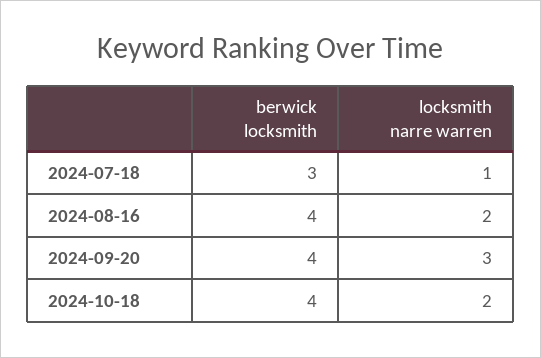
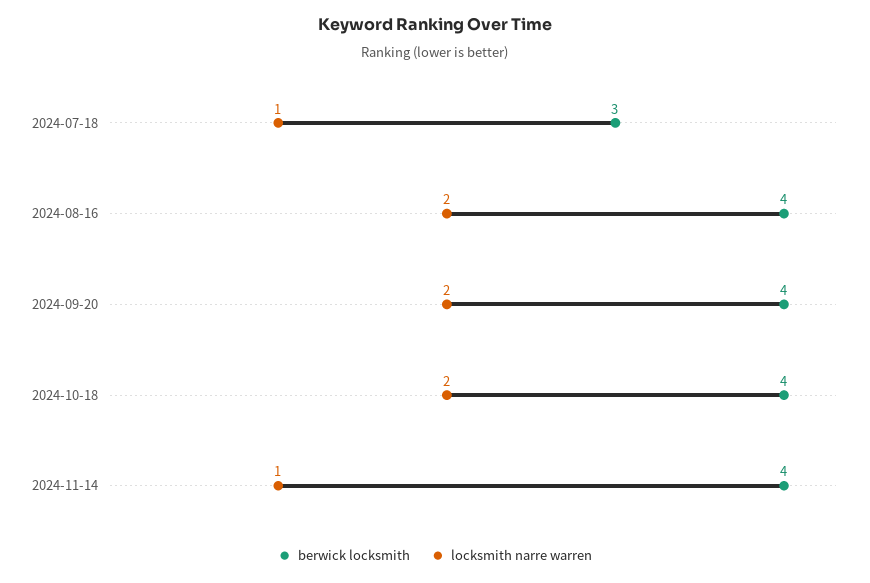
locksmith narre warren, 2024-09-20: 3 -> 2
berwick locksmith, 2024-11-14: none -> 4
locksmith narre warren, 2024-11-14: none -> 1

